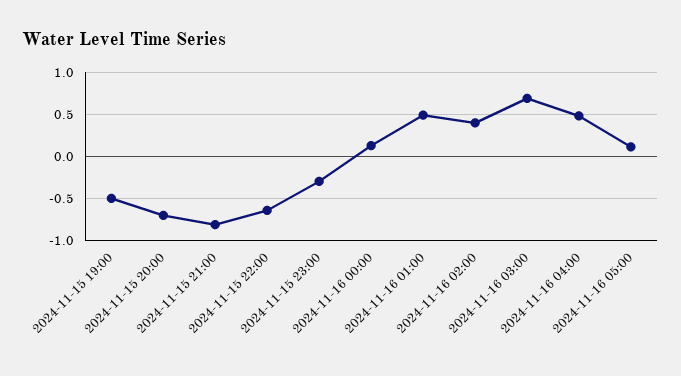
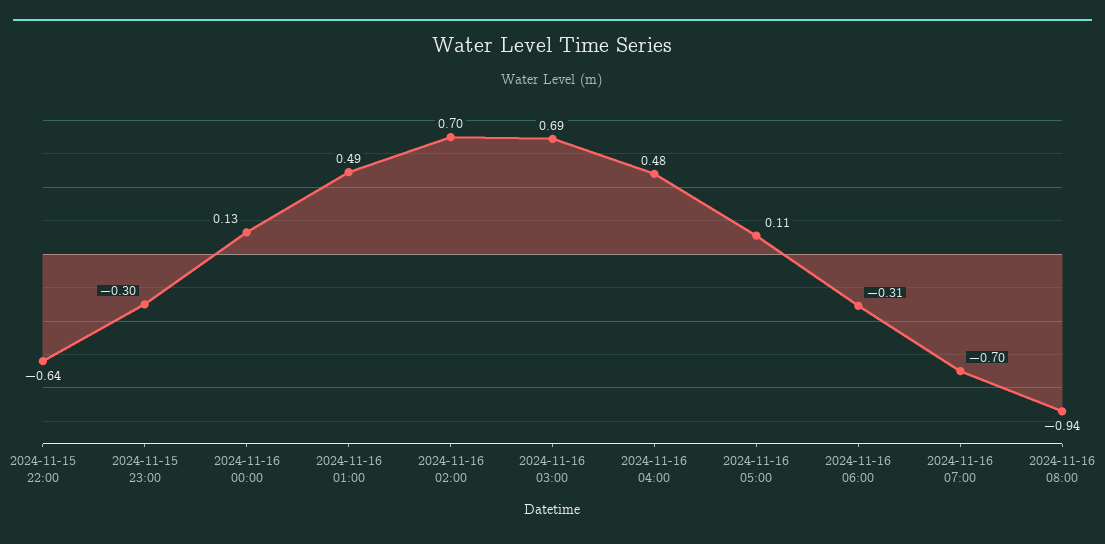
2024-11-15 19:00: -0.5 -> none
2024-11-15 20:00: -0.7 -> none
2024-11-15 21:00: -0.8 -> none
2024-11-16 02:00: 0.4 -> 0.7
2024-11-16 06:00: none -> -0.31
2024-11-16 07:00: none -> -0.7
2024-11-16 08:00: none -> -0.94

